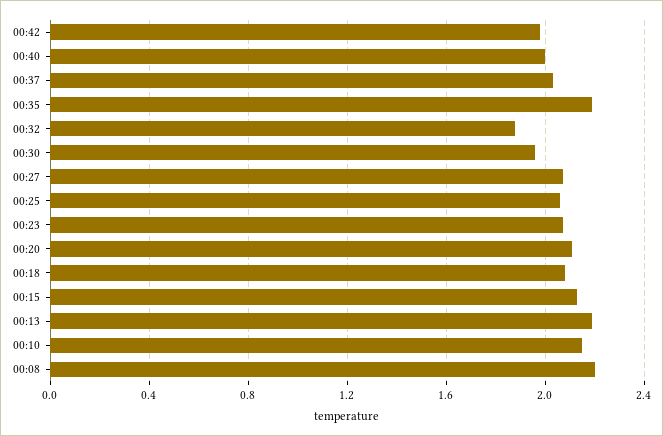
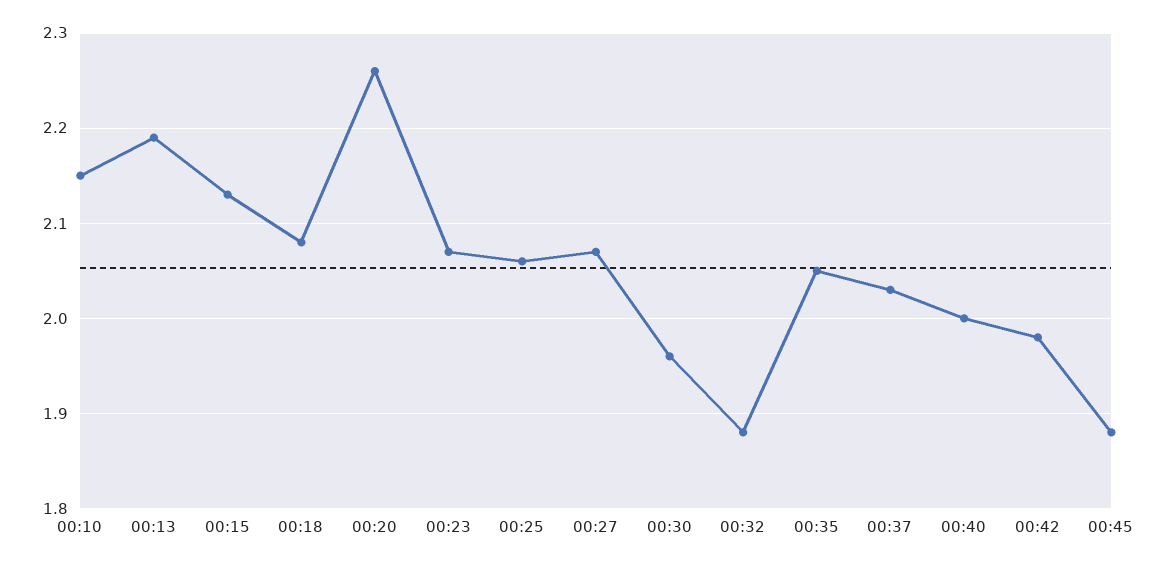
00:35: 2.2 -> 2.05
00:20: 2.1 -> 2.26
00:08: 2.2 -> none
00:45: none -> 1.88

